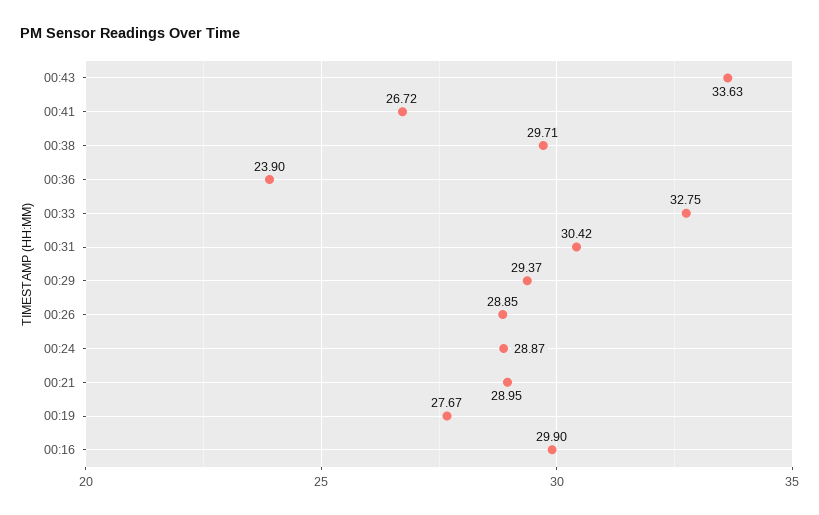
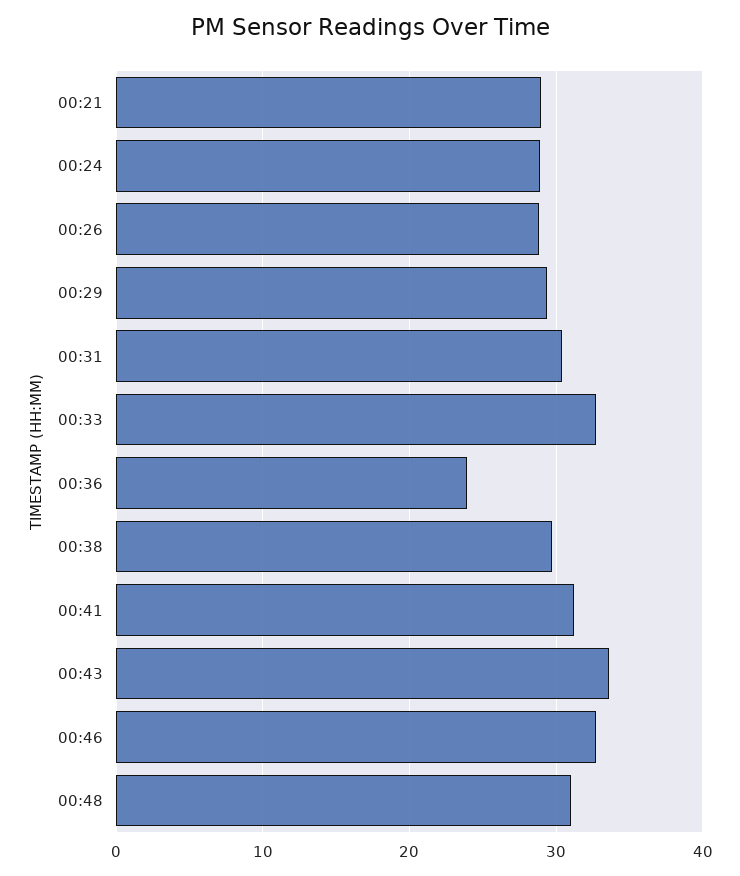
00:41: 26.72 -> 31
00:19: 27.67 -> none
00:16: 29.9 -> none
00:46: none -> 33
00:48: none -> 31

